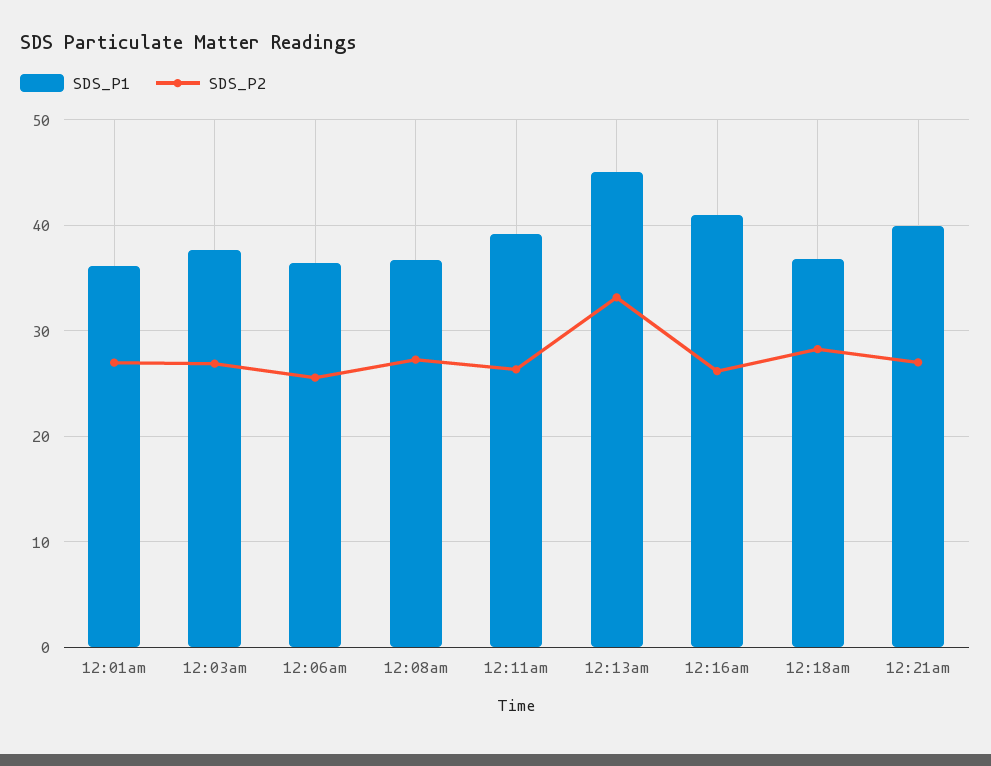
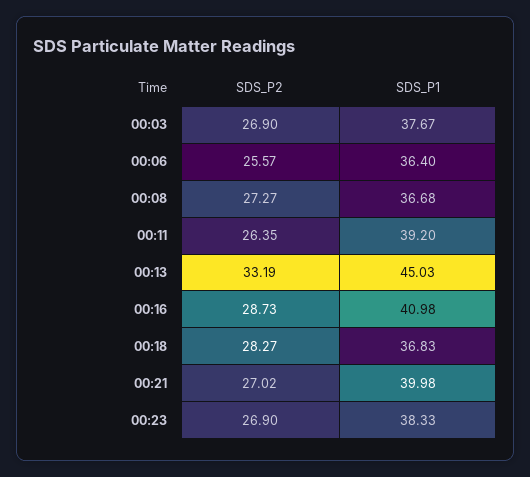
SDS_P1, 12:01am: 36 -> none
SDS_P2, 12:01am: 27 -> none
SDS_P2, 12:16am: 26 -> 28.73
SDS_P2, 00:23: none -> 26.9
SDS_P1, 00:23: none -> 38.33

